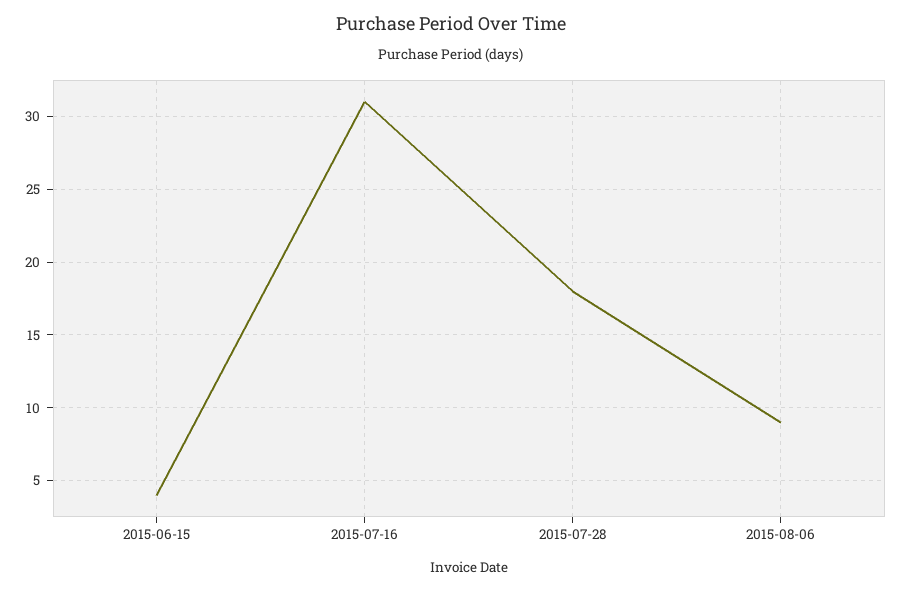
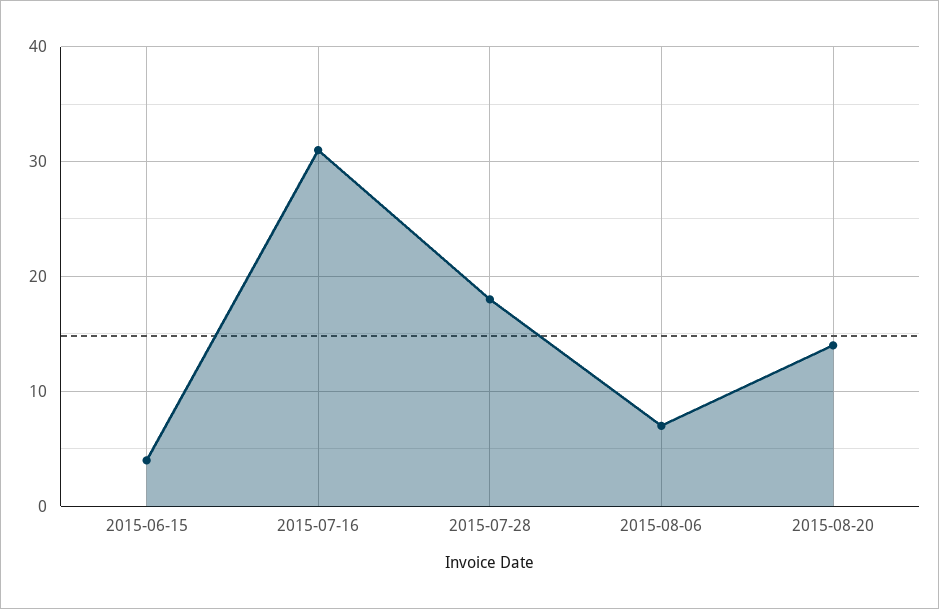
2015-08-06: 9 -> 7
2015-08-20: none -> 14

